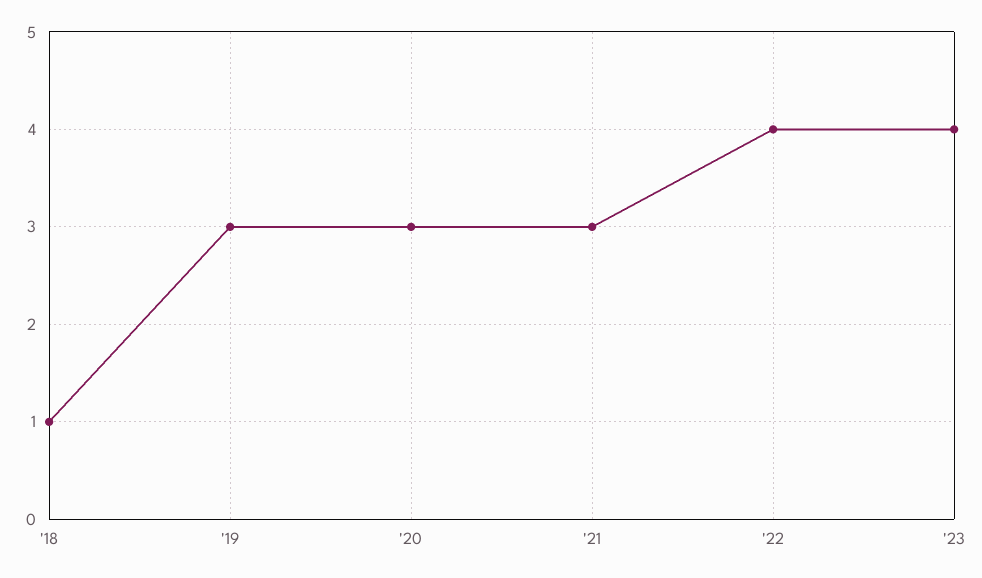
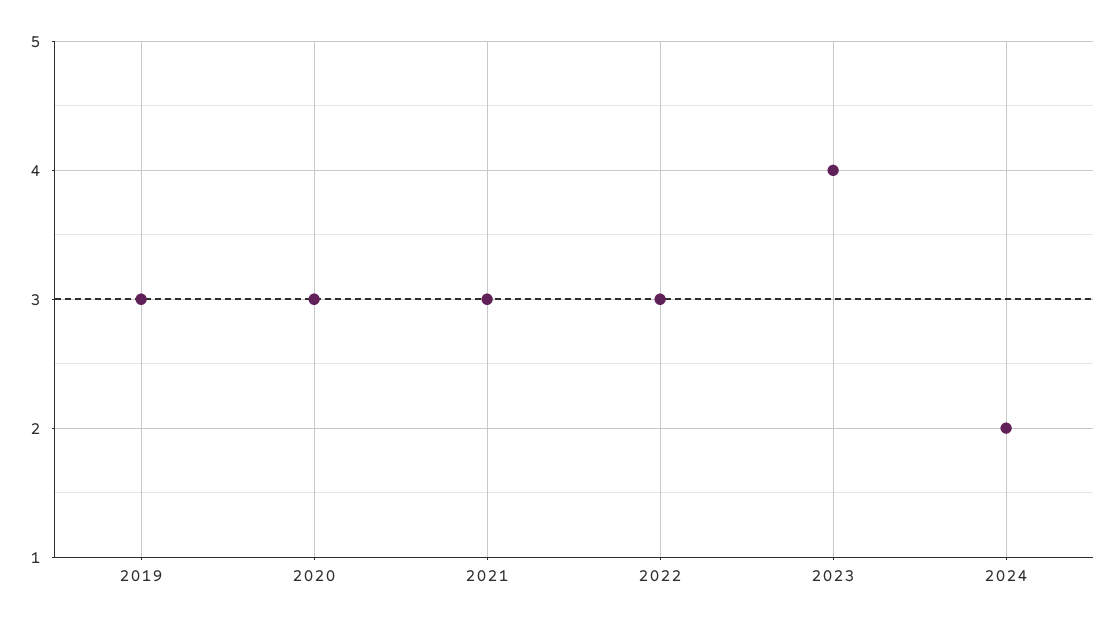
'18: 1 -> none
'22: 4 -> 3
2024: none -> 2

